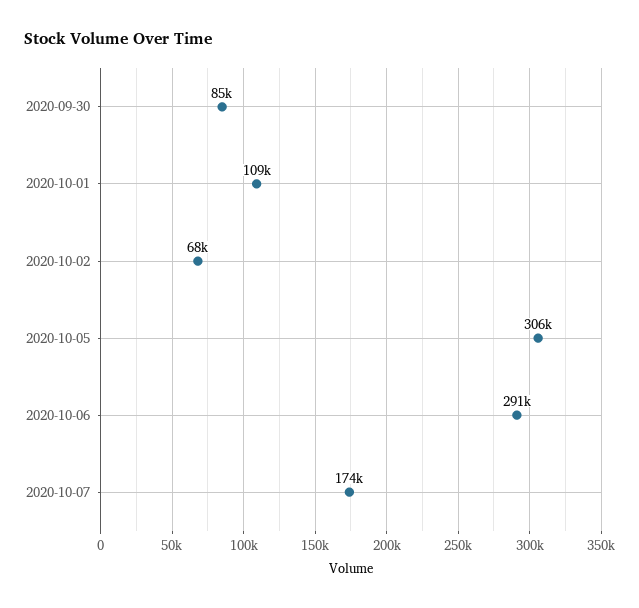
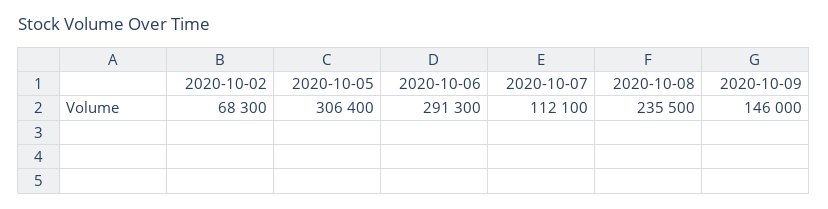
2020-09-30: 85000 -> none
2020-10-01: 109000 -> none
2020-10-07: 174000 -> 112100
2020-10-08: none -> 235500
2020-10-09: none -> 146000

